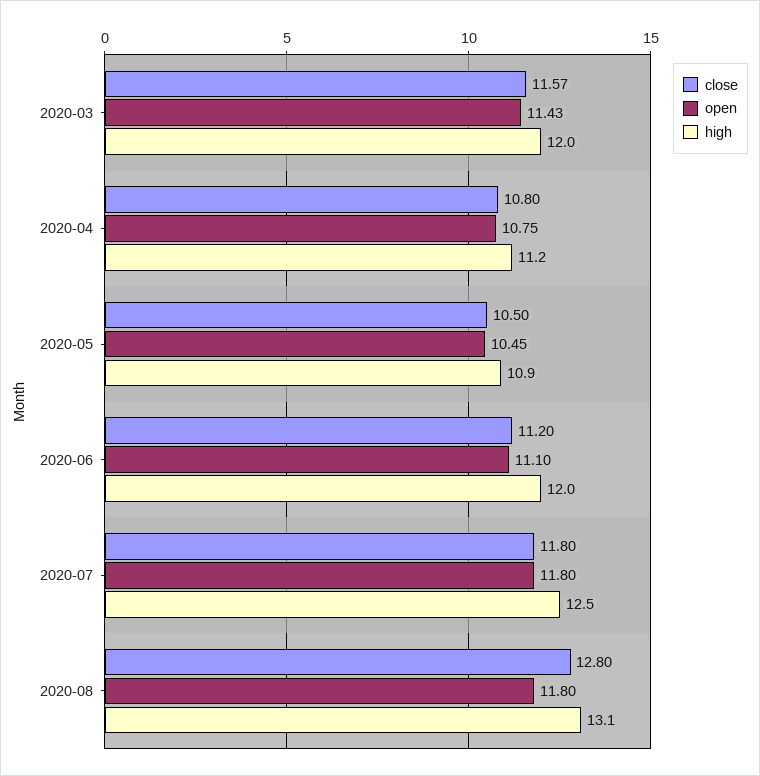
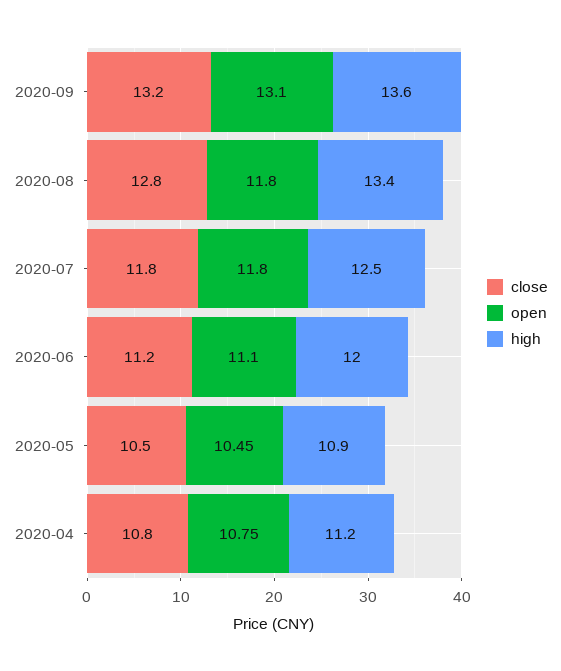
close, 2020-03: 11.57 -> none
open, 2020-03: 11.43 -> none
high, 2020-03: 12 -> none
high, 2020-08: 13.1 -> 13.4
close, 2020-09: none -> 13.2
open, 2020-09: none -> 13.1
high, 2020-09: none -> 13.6

